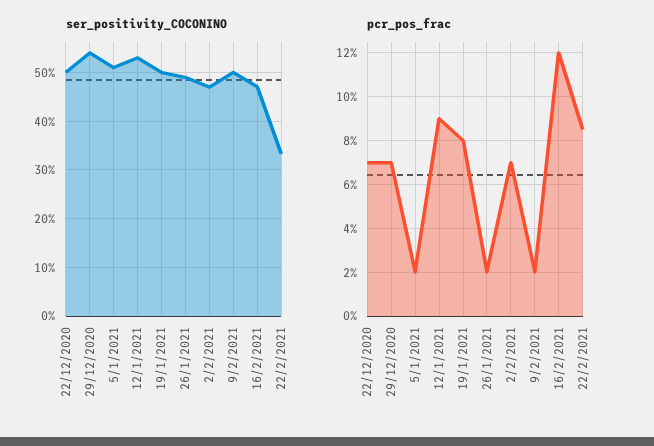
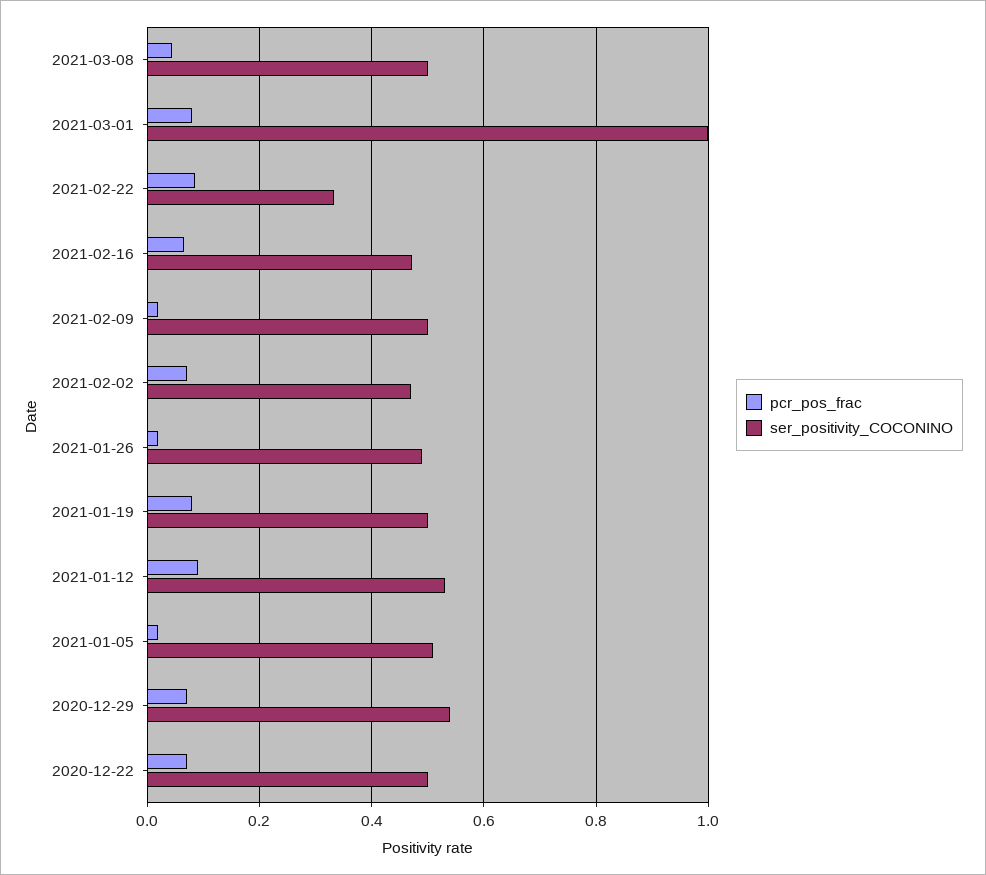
pcr_pos_frac, 16/2/2021: 0.12 -> 0.06
pcr_pos_frac, 2021-03-08: none -> 0.04
ser_positivity_COCONINO, 2021-03-08: none -> 0.5
pcr_pos_frac, 2021-03-01: none -> 0.08
ser_positivity_COCONINO, 2021-03-01: none -> 1

